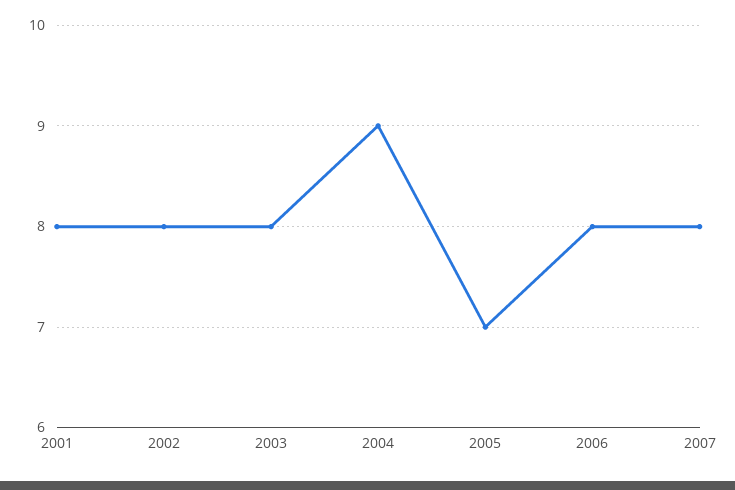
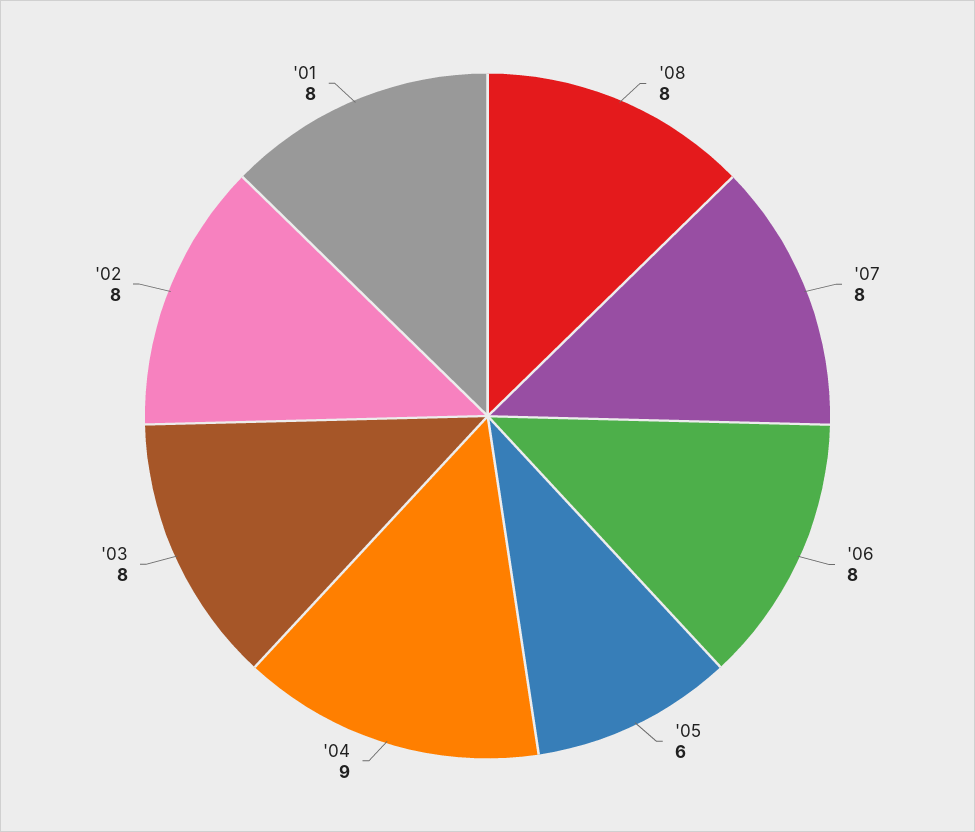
2005: 7 -> 6
'08: none -> 8

